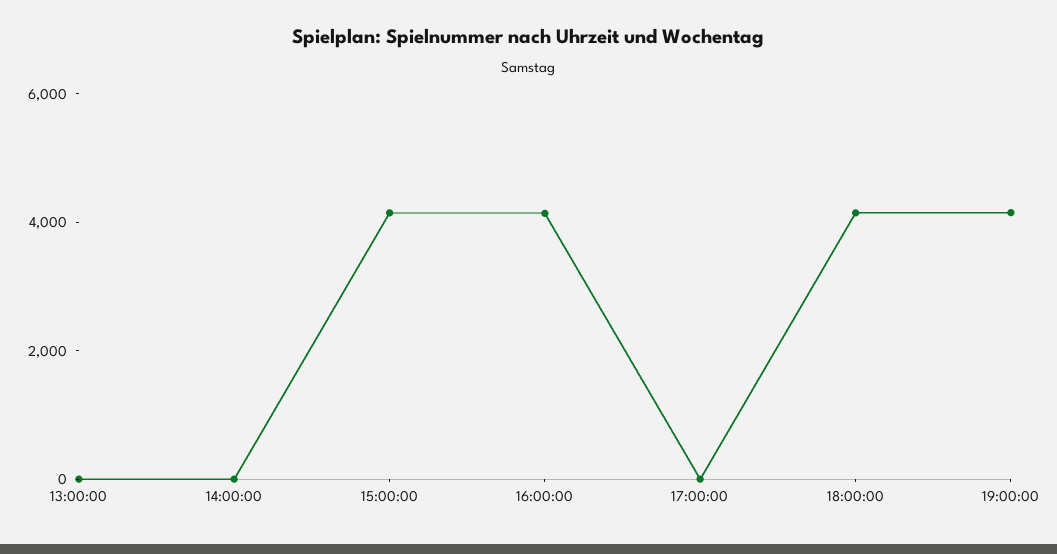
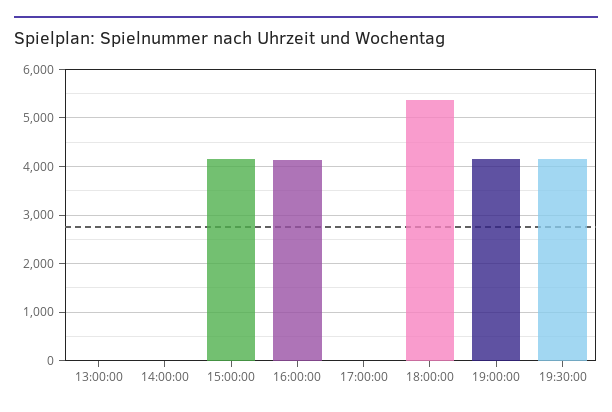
18:00:00: 4000 -> 5400
19:30:00: none -> 4200

